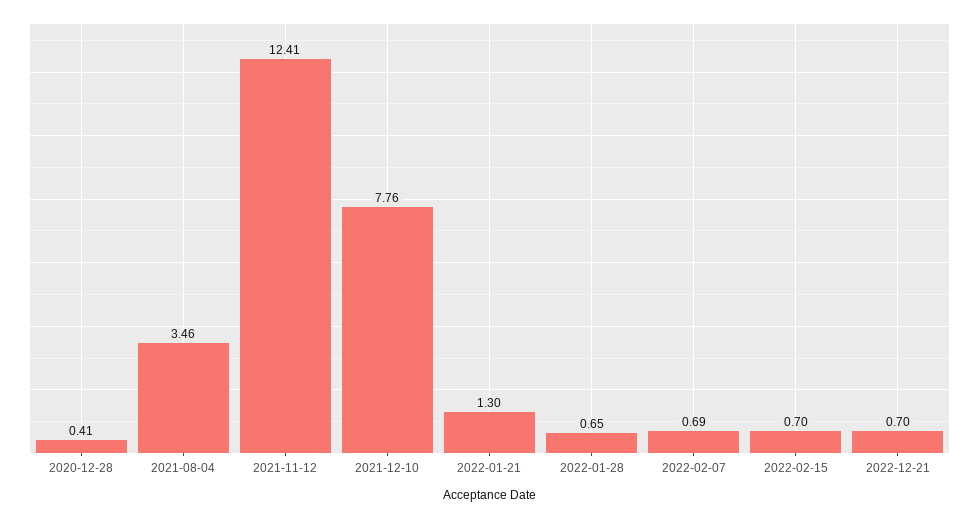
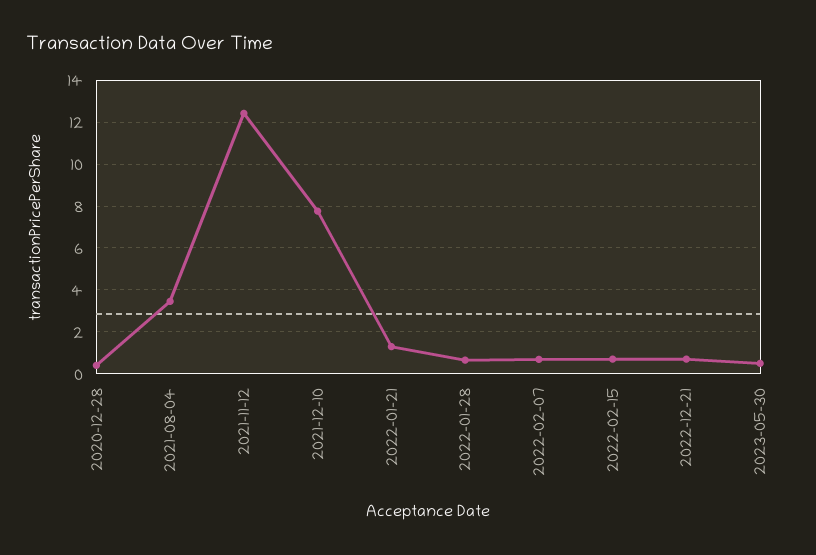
2023-05-30: none -> 0.5

